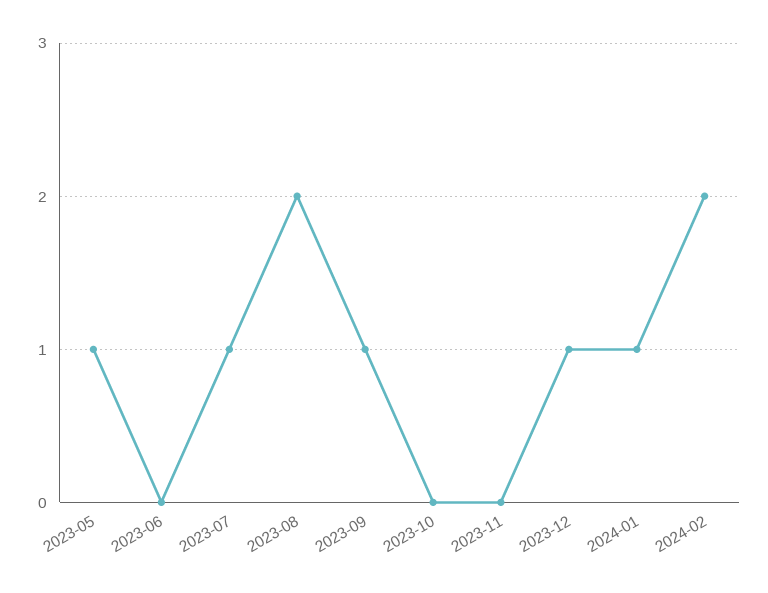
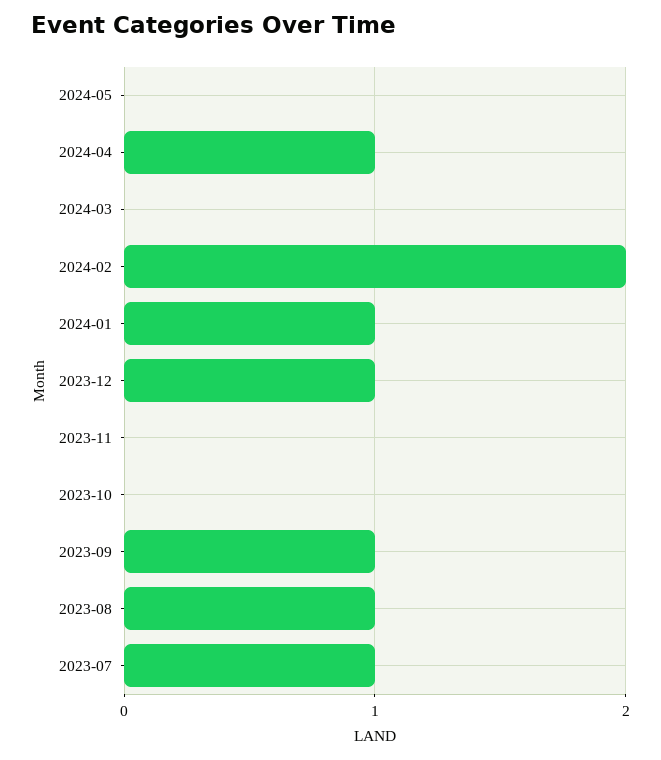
2023-05: 1 -> none
2023-06: 0 -> none
2023-08: 2 -> 1
2024-05: none -> 0
2024-04: none -> 1
2024-03: none -> 0

